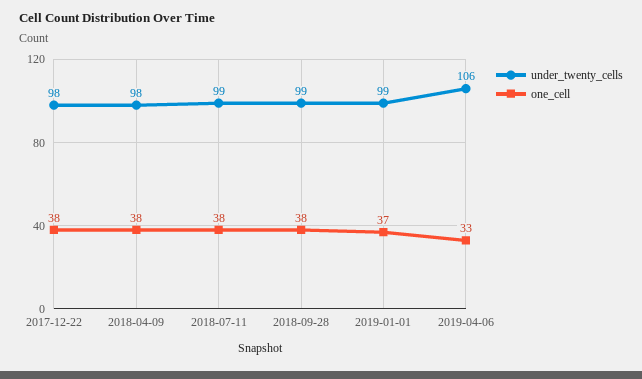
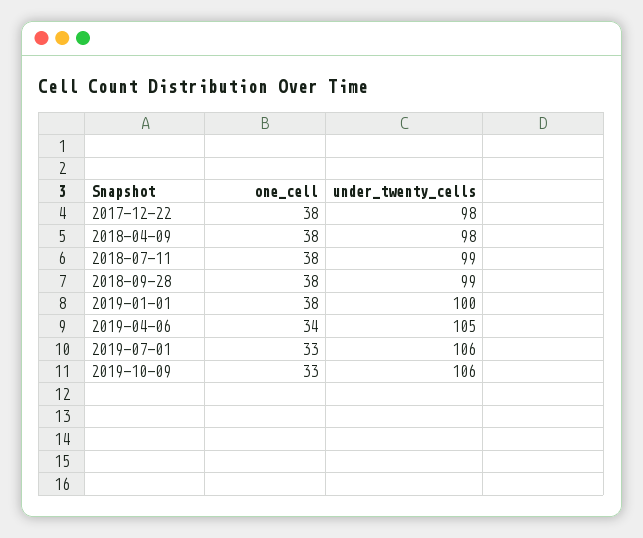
under_twenty_cells, 2019-01-01: 99 -> 100
one_cell, 2019-01-01: 37 -> 38
under_twenty_cells, 2019-04-06: 106 -> 105
one_cell, 2019-04-06: 33 -> 34
one_cell, 2019-07-01: none -> 33
under_twenty_cells, 2019-07-01: none -> 106
one_cell, 2019-10-09: none -> 33
under_twenty_cells, 2019-10-09: none -> 106

